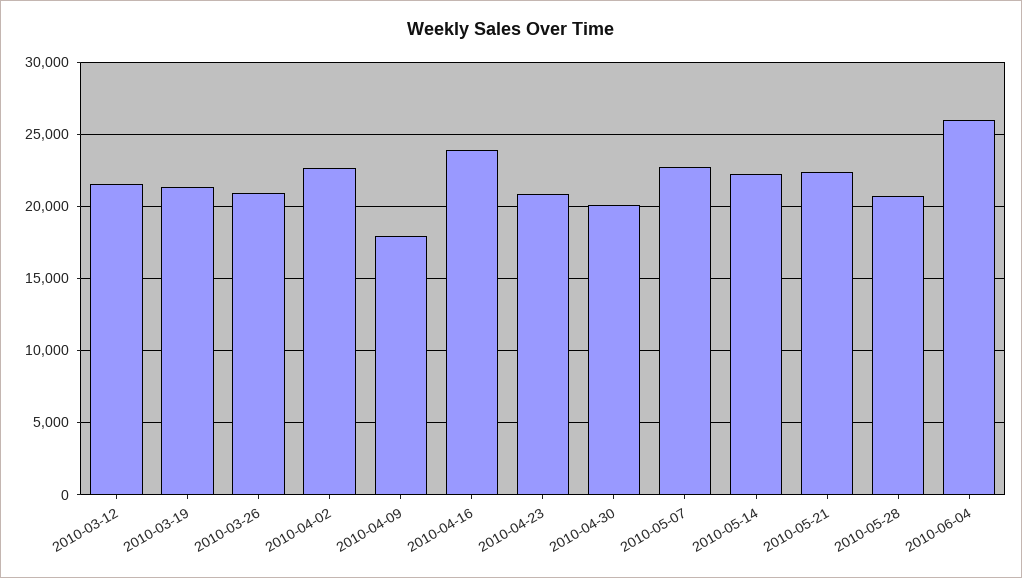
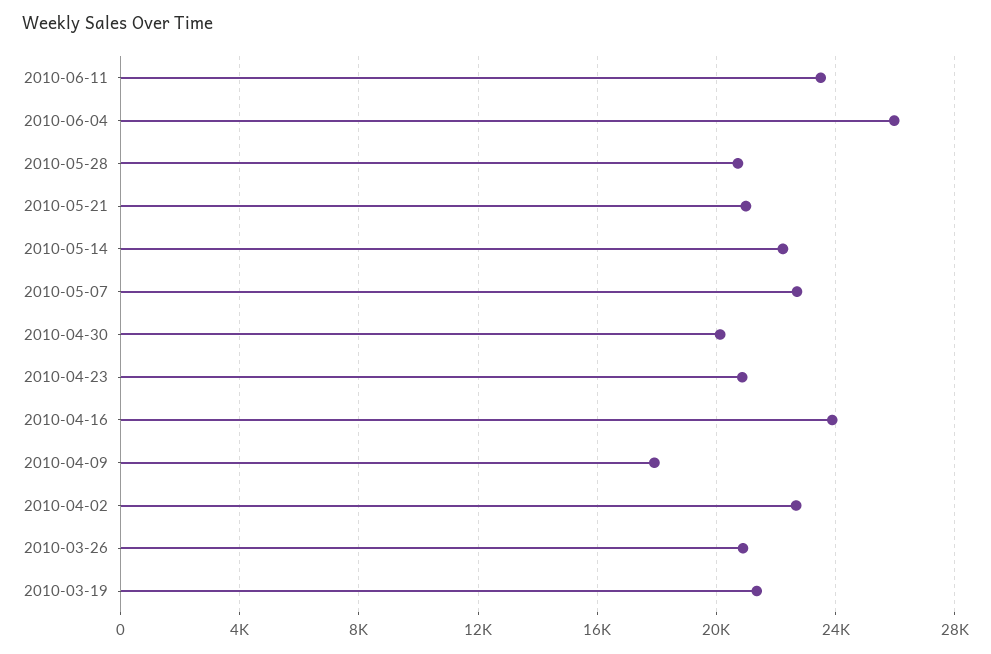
2010-03-12: 21500 -> none
2010-05-21: 22500 -> 21000
2010-06-11: none -> 23500

